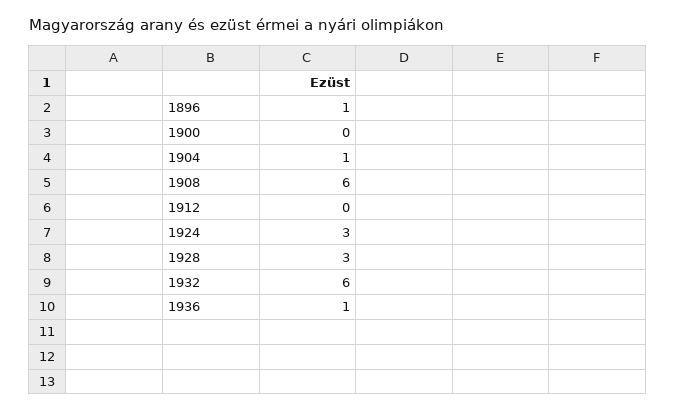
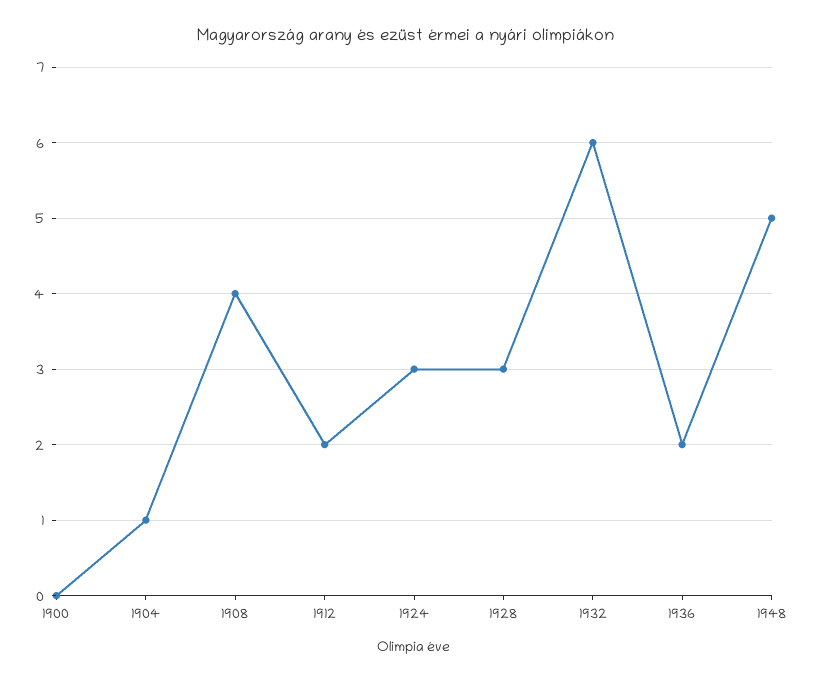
1896: 1 -> none
1908: 6 -> 4
1912: 0 -> 2
1936: 1 -> 2
1948: none -> 5

